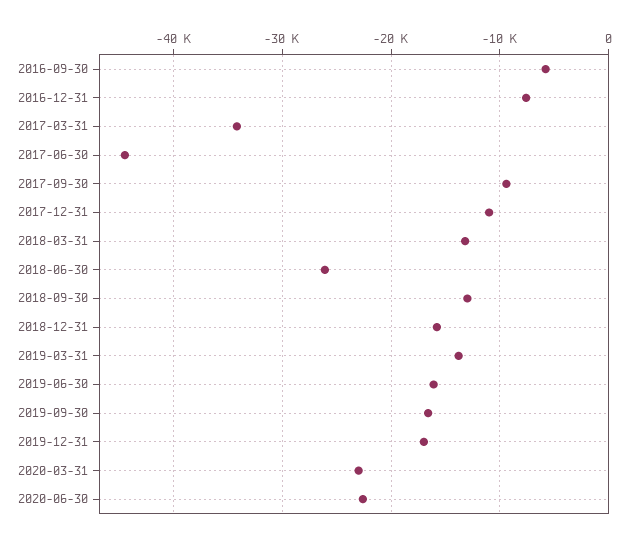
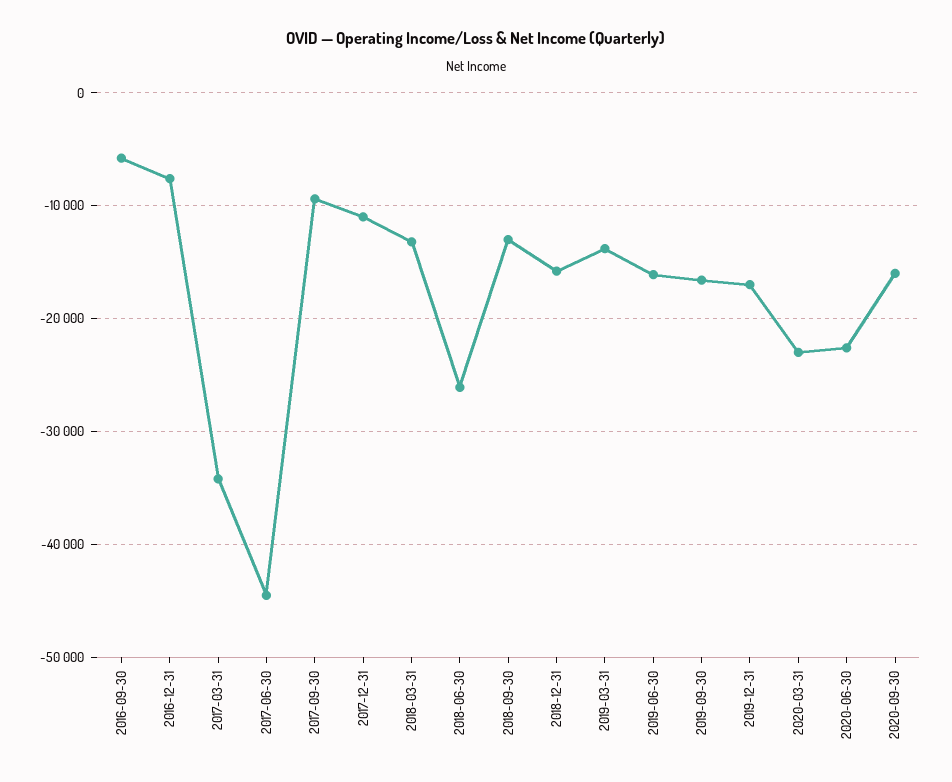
2020-09-30: none -> -16000

